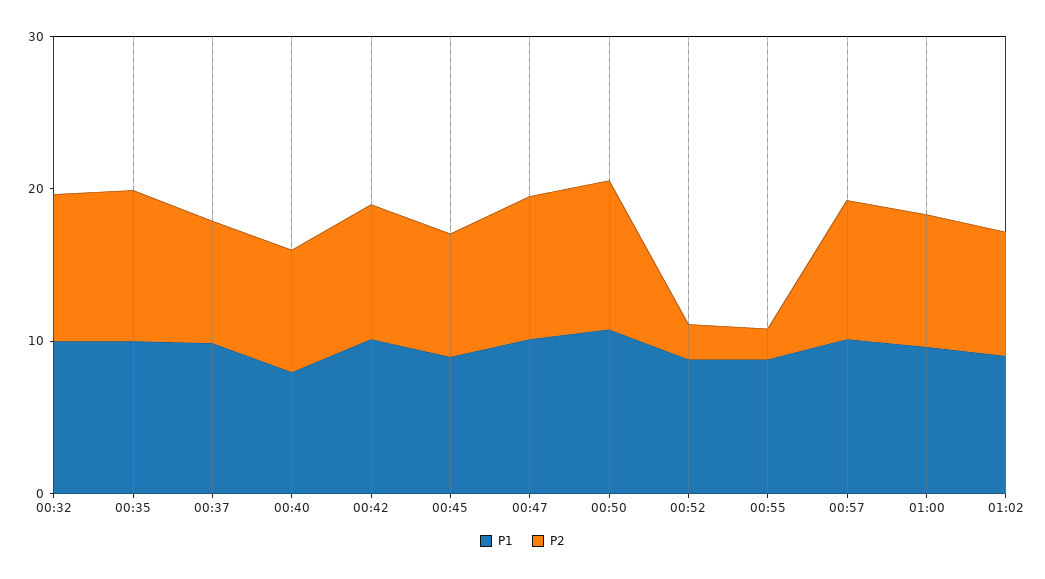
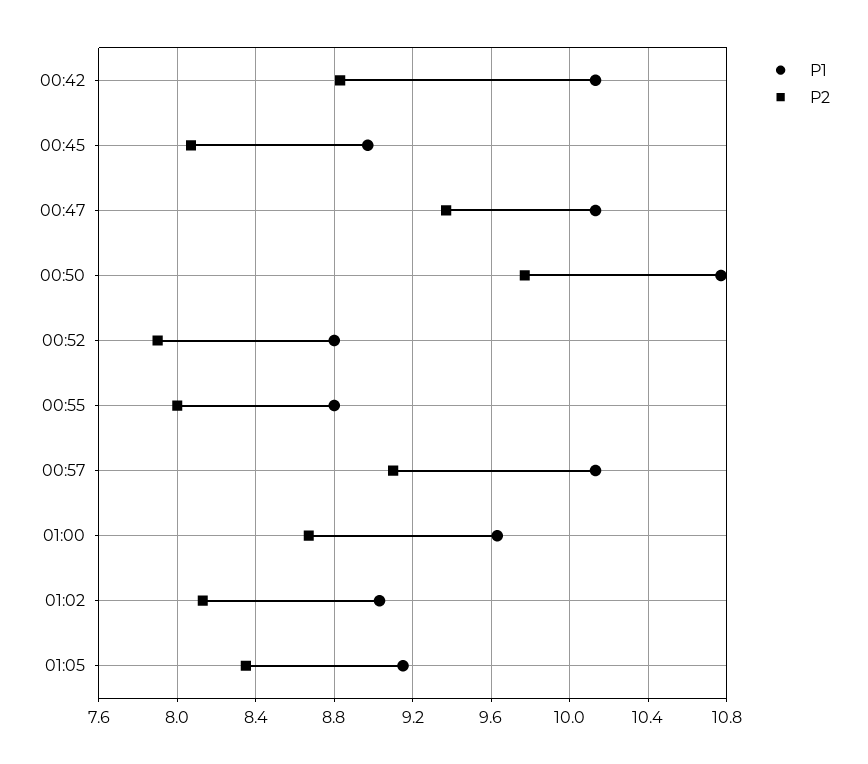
P1, 00:32: 10 -> none
P2, 00:32: 10 -> none
P1, 00:35: 10 -> none
P2, 00:35: 10 -> none
P1, 00:37: 10 -> none
P2, 00:37: 8 -> none
P1, 00:40: 8 -> none
P2, 00:40: 8 -> none
P2, 00:52: 2 -> 7.9
P2, 00:55: 2 -> 8
P1, 01:05: none -> 9.15
P2, 01:05: none -> 8.35

